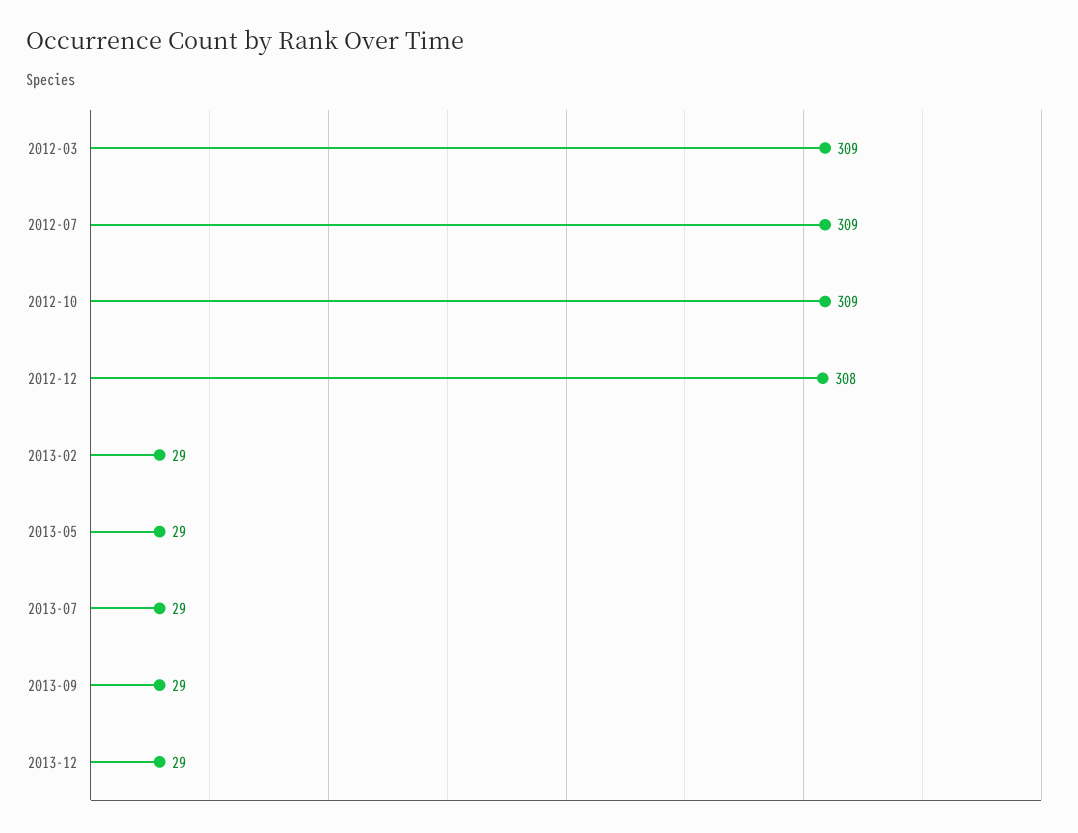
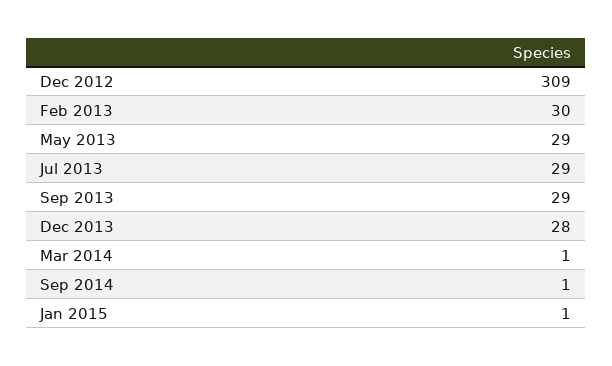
2012-03: 309 -> none
2012-07: 309 -> none
2012-10: 309 -> none
2012-12: 308 -> 309
2013-02: 29 -> 30
2013-12: 29 -> 28
Mar 2014: none -> 1
Sep 2014: none -> 1
Jan 2015: none -> 1

